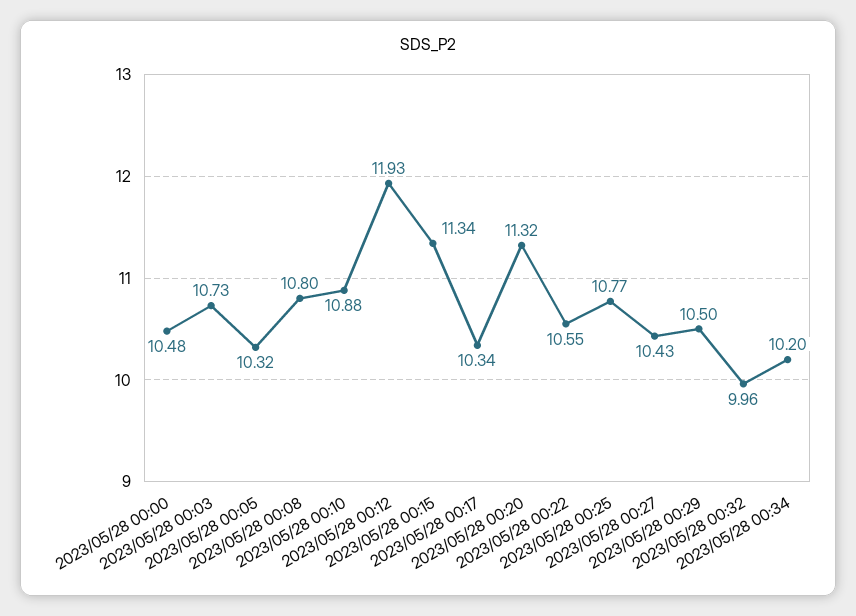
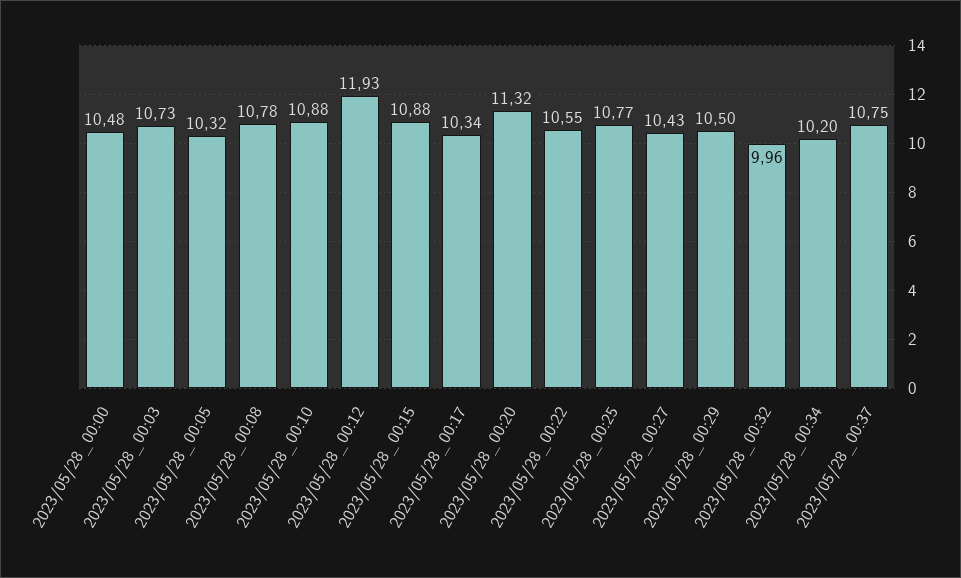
2023/05/28 00:08: 10.8 -> 10.78
2023/05/28 00:15: 11.34 -> 10.88
2023/05/28_00:37: none -> 10.75

